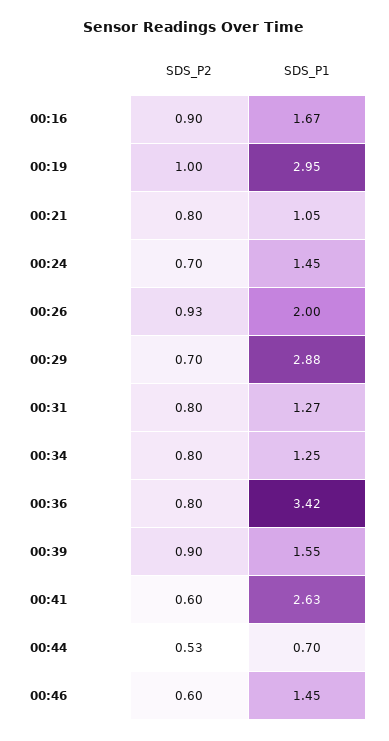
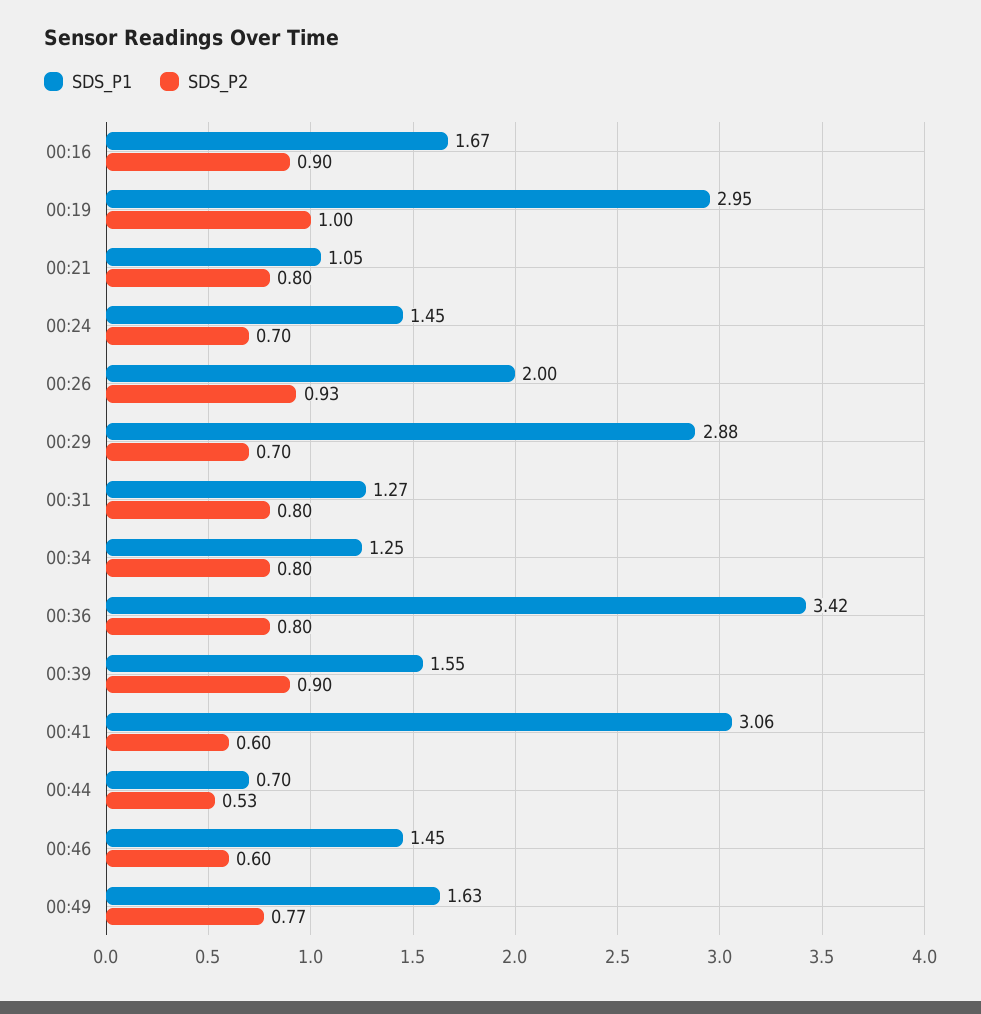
SDS_P1, 00:41: 2.63 -> 3.06
SDS_P1, 00:49: none -> 1.63
SDS_P2, 00:49: none -> 0.77

